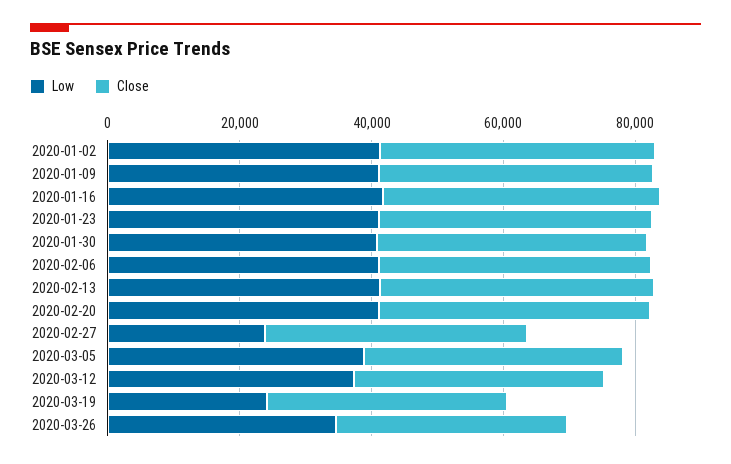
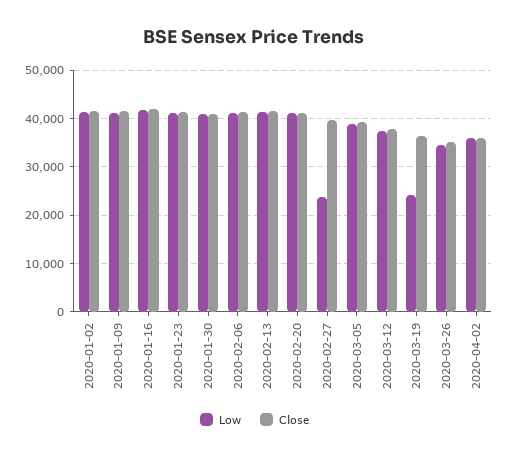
Low, 2020-04-02: none -> 36000
Close, 2020-04-02: none -> 36000

